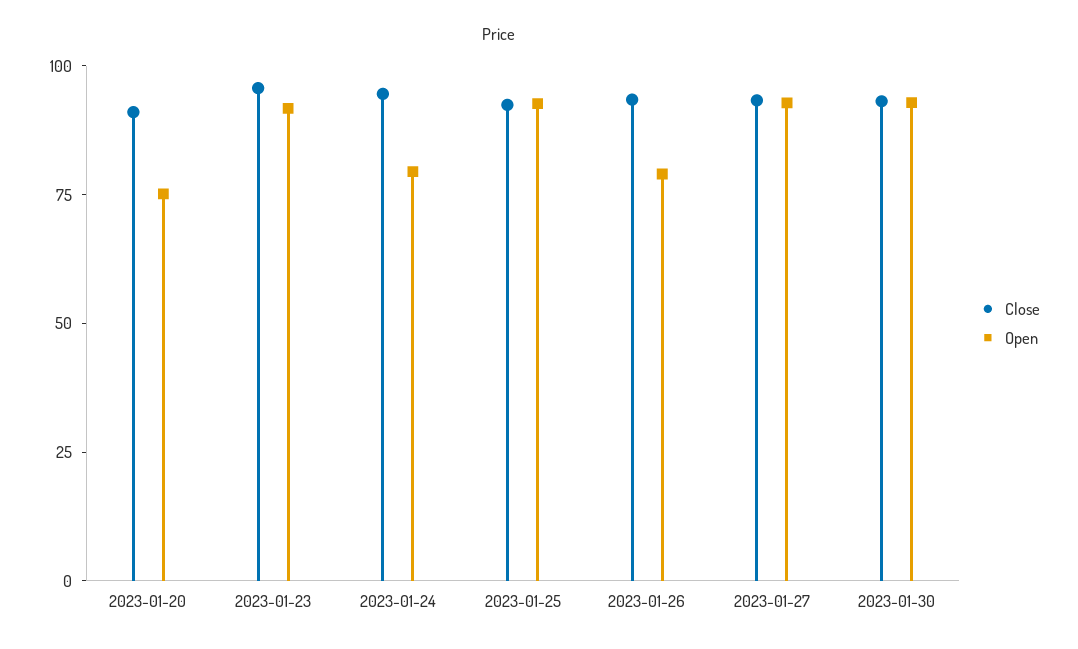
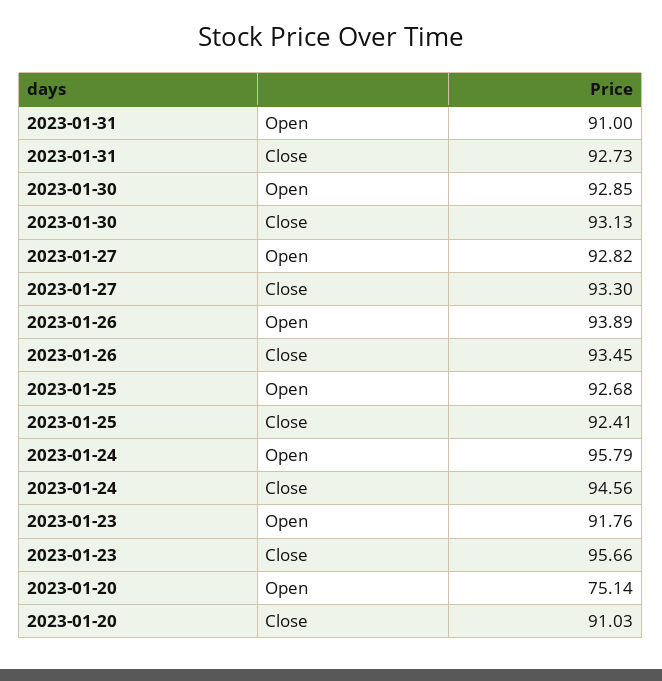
Open, 2023-01-24: 80 -> 95.79
Open, 2023-01-26: 80 -> 93.89
Open, 2023-01-31: none -> 91
Close, 2023-01-31: none -> 92.73

